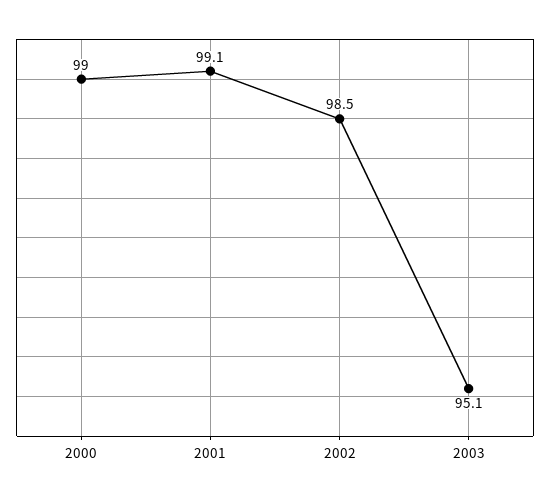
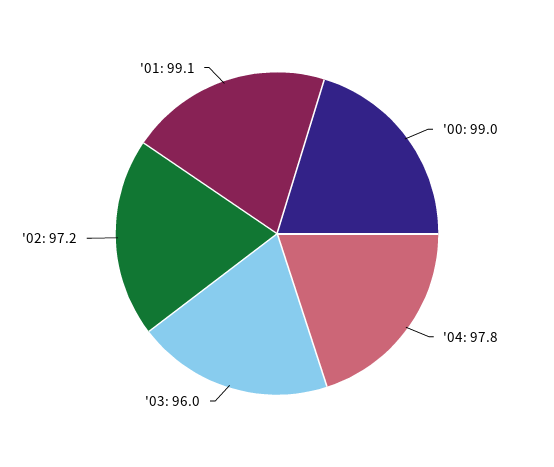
2002: 98.5 -> 97.2
2003: 95.1 -> 96
'04: none -> 97.8

